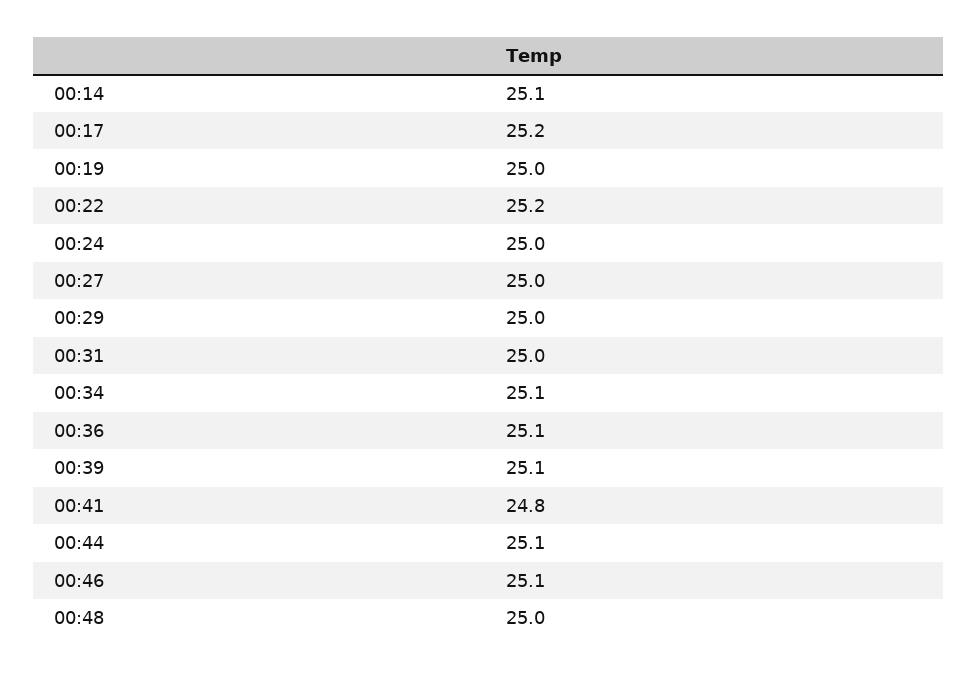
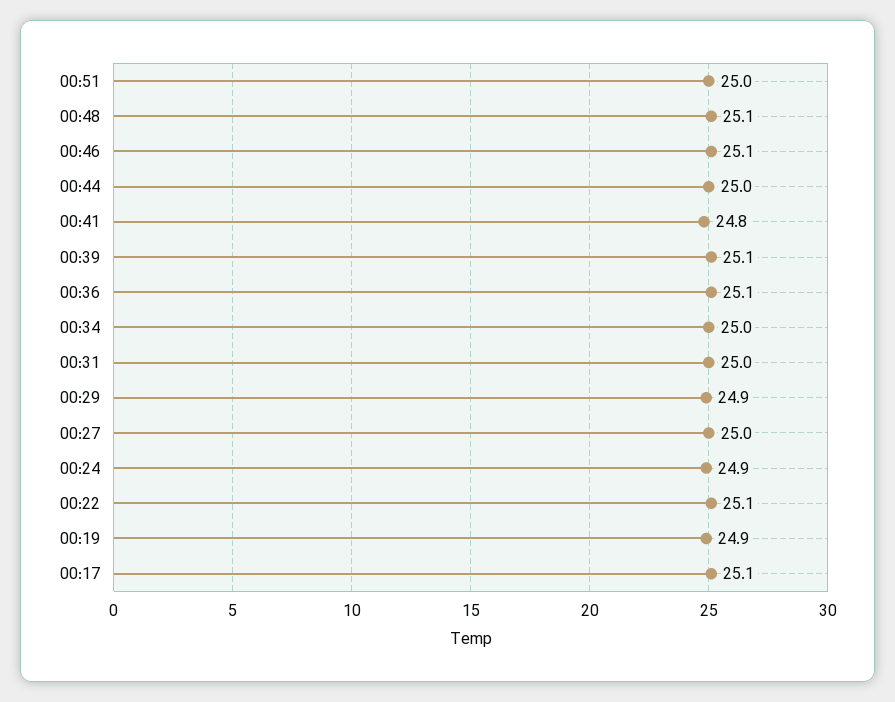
00:14: 25.1 -> none
00:17: 25.2 -> 25.1
00:19: 25 -> 24.9
00:22: 25.2 -> 25.1
00:24: 25 -> 24.9
00:29: 25 -> 24.9
00:34: 25.1 -> 25
00:44: 25.1 -> 25
00:48: 25 -> 25.1
00:51: none -> 25

